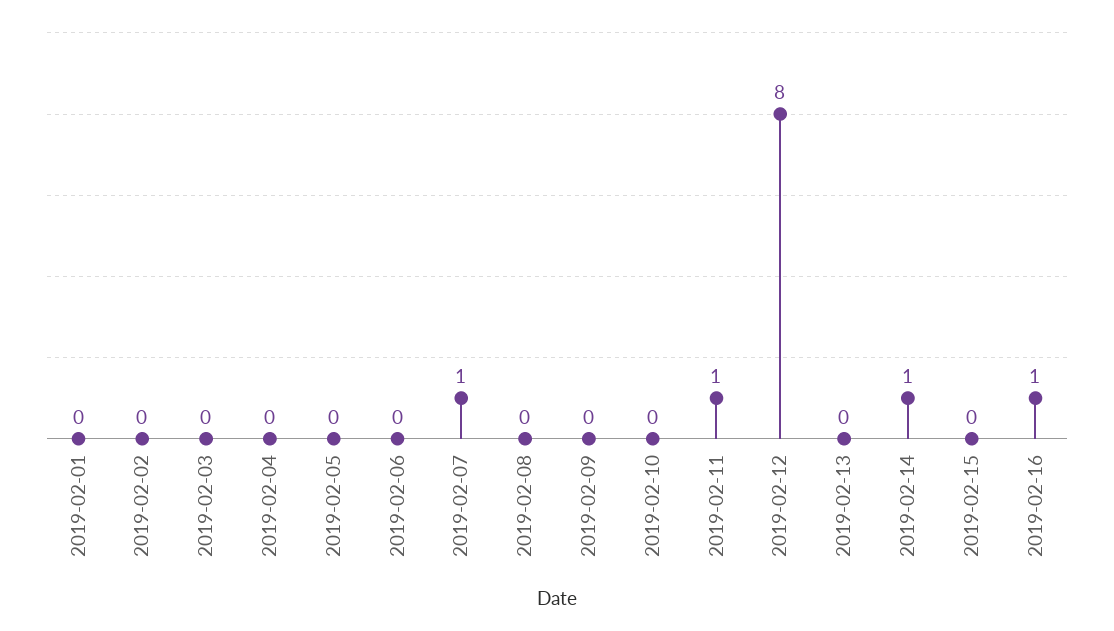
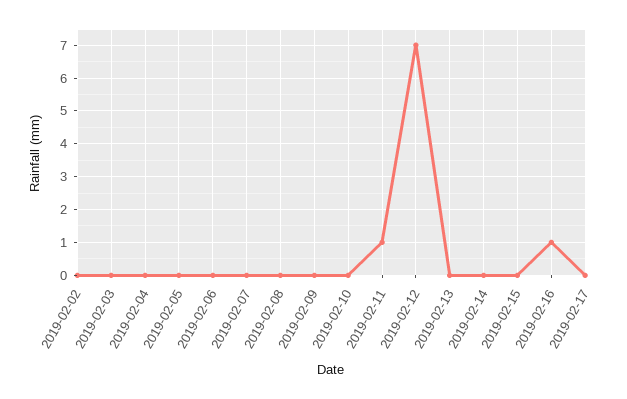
2019-02-01: 0 -> none
2019-02-07: 1 -> 0
2019-02-12: 8 -> 7
2019-02-14: 1 -> 0
2019-02-17: none -> 0

